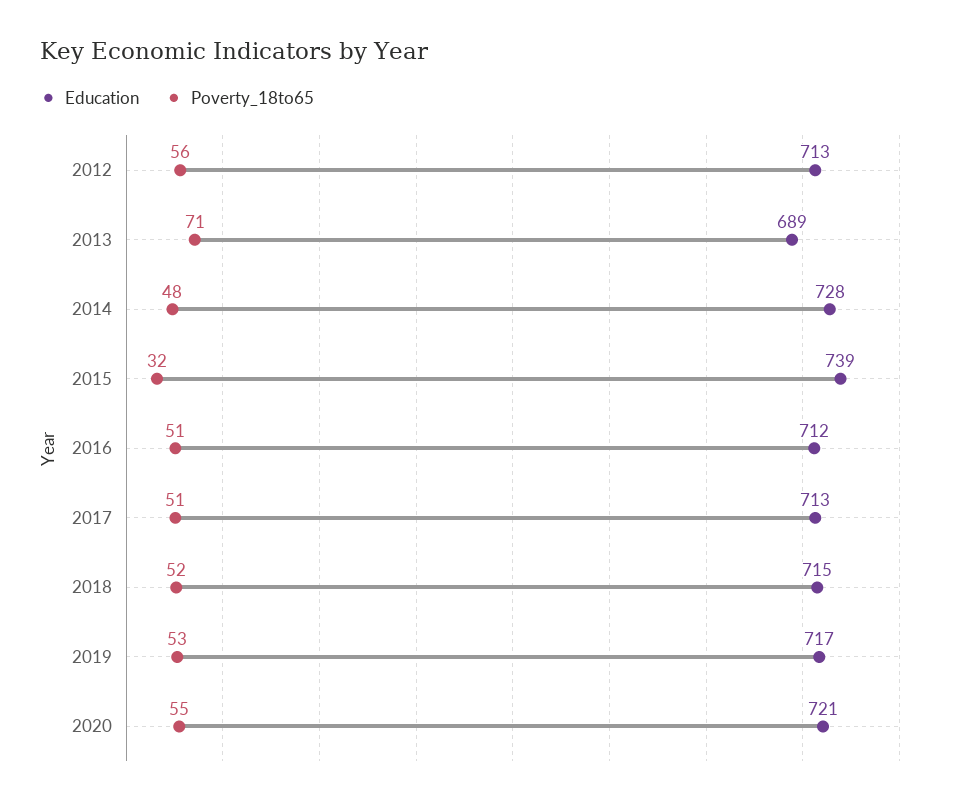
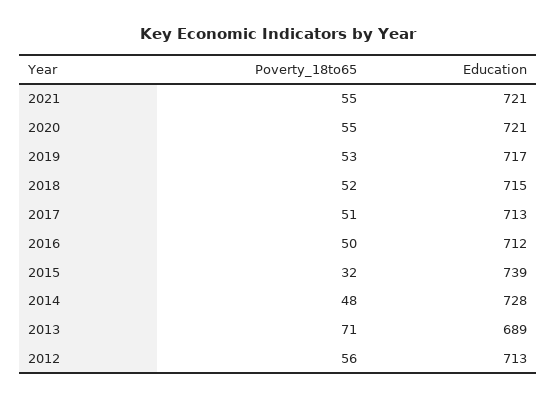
Poverty_18to65, 2016: 51 -> 50
Poverty_18to65, 2021: none -> 55
Education, 2021: none -> 721

